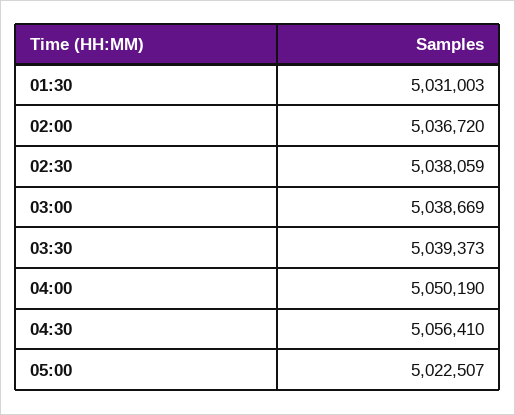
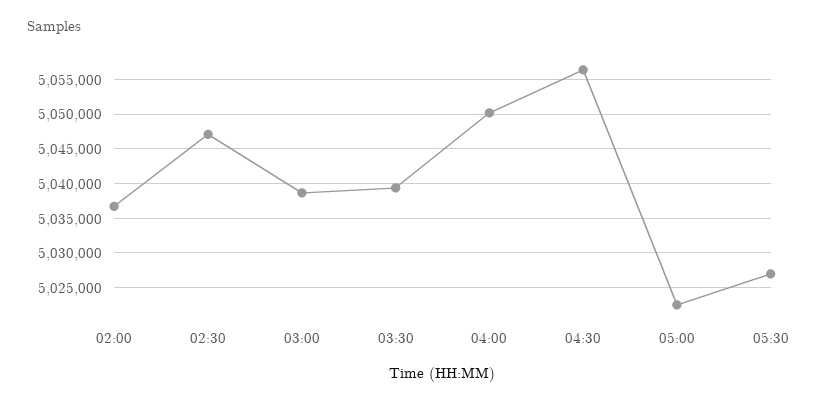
01:30: 5031003 -> none
02:30: 5038059 -> 5047000
05:30: none -> 5027000

